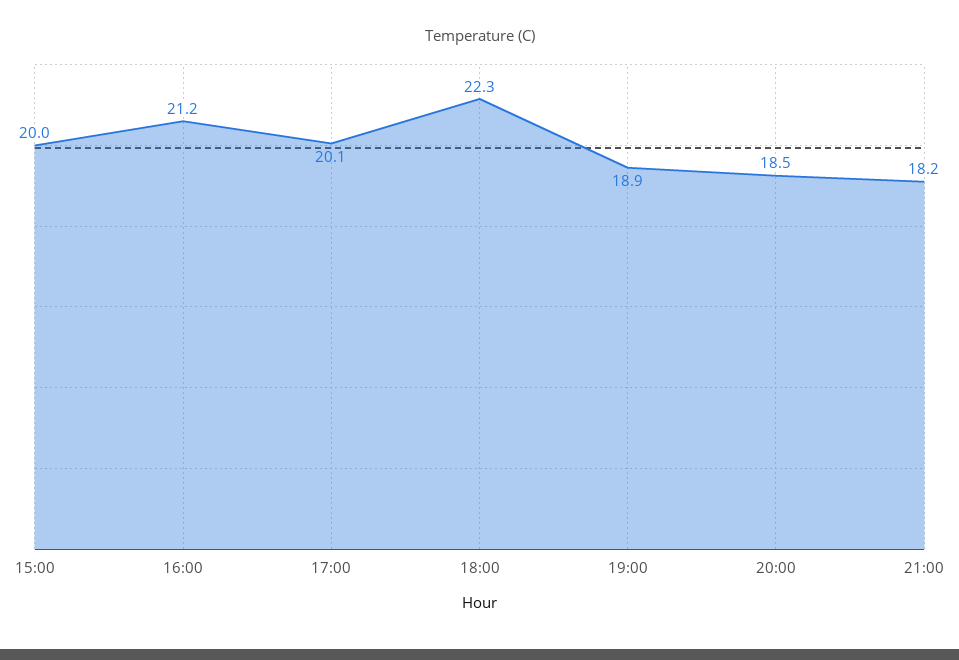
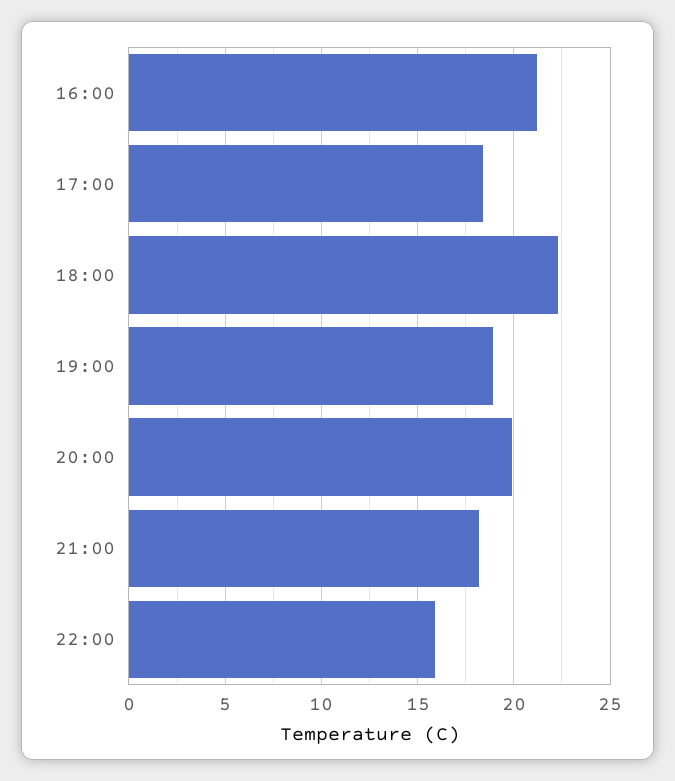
15:00: 20 -> none
17:00: 20.1 -> 18.5
20:00: 18.5 -> 20
22:00: none -> 16

